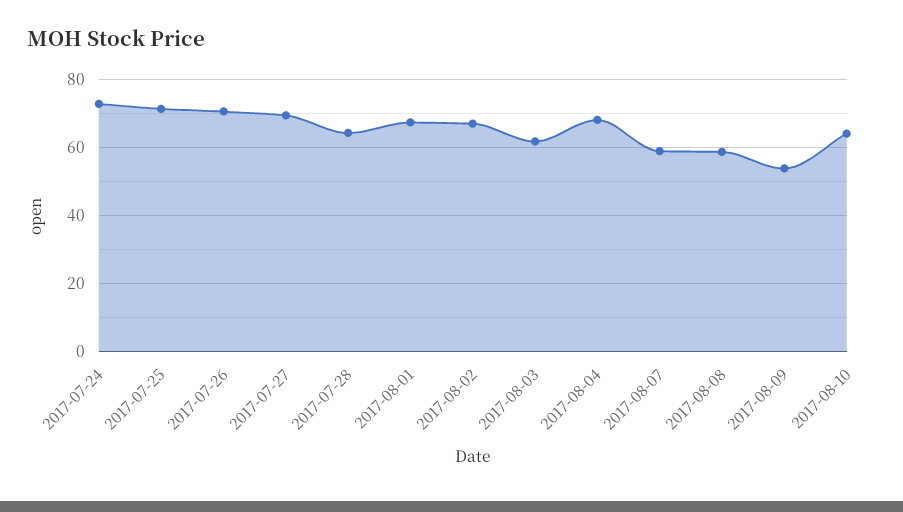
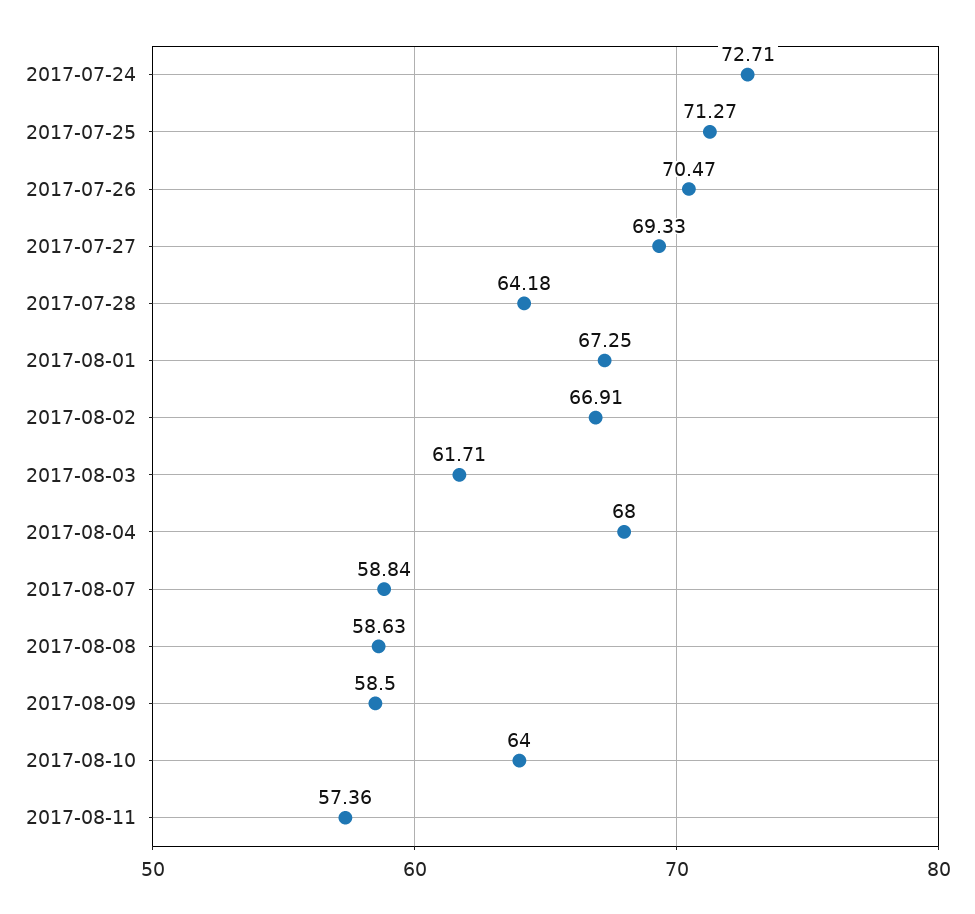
2017-08-09: 54 -> 58.5
2017-08-11: none -> 57.36

